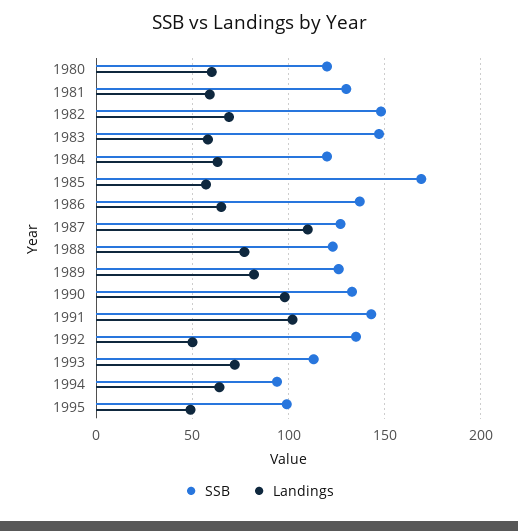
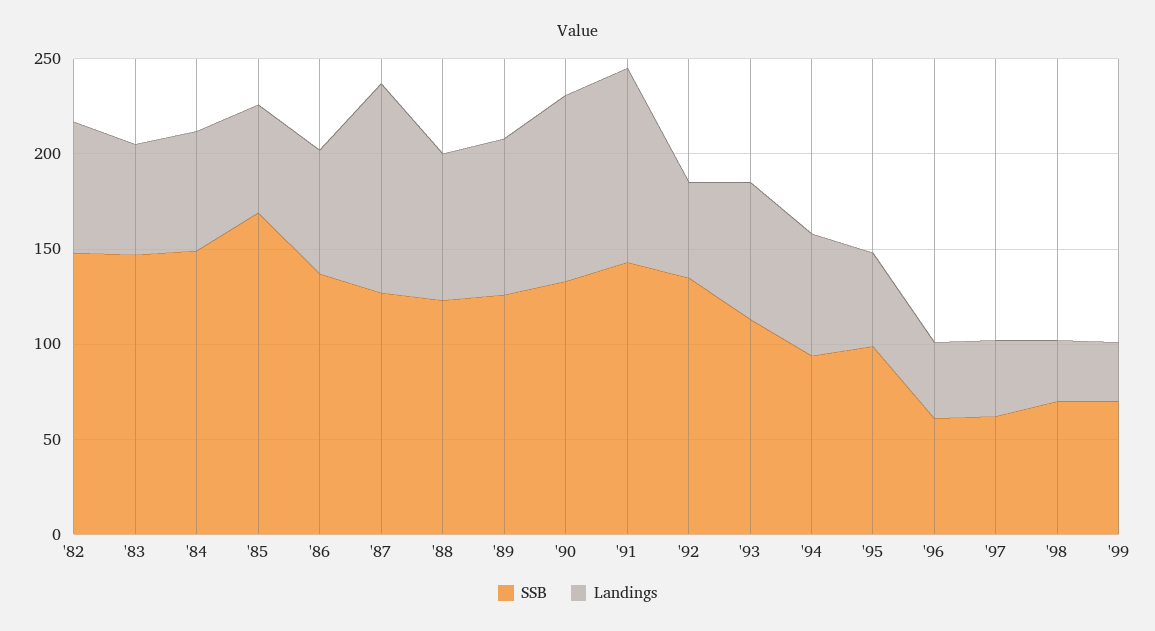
SSB, 1980: 120 -> none
Landings, 1980: 60 -> none
SSB, 1981: 130 -> none
Landings, 1981: 60 -> none
SSB, 1984: 120 -> 150
SSB, '96: none -> 60
Landings, '96: none -> 40
SSB, '97: none -> 60
Landings, '97: none -> 40
SSB, '98: none -> 70
Landings, '98: none -> 30
SSB, '99: none -> 70
Landings, '99: none -> 30

